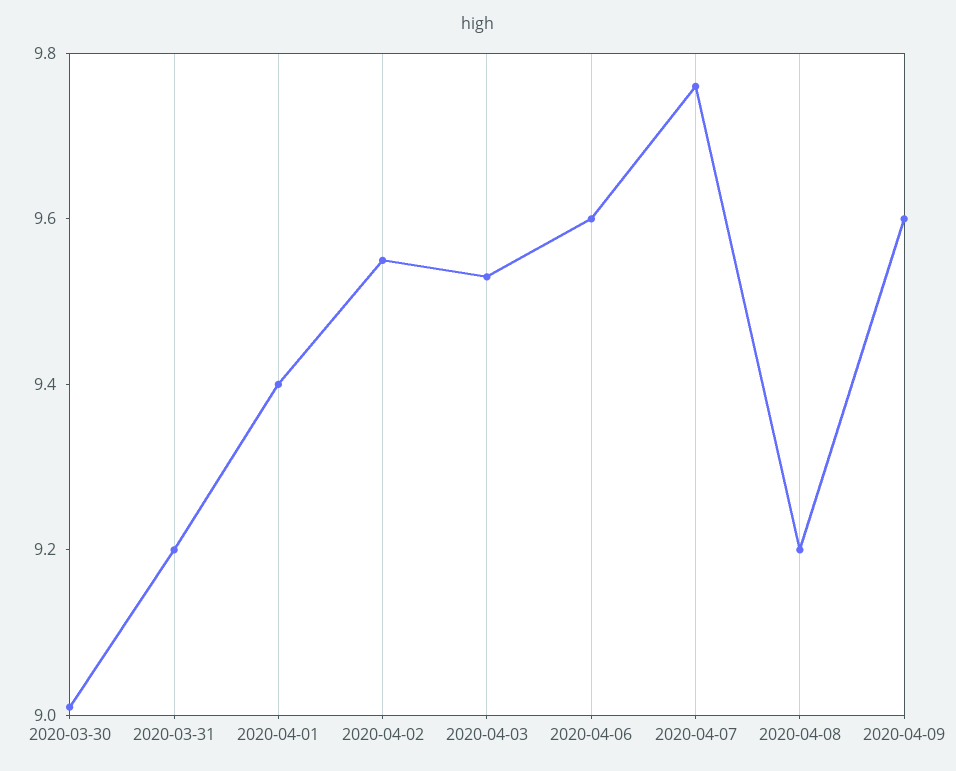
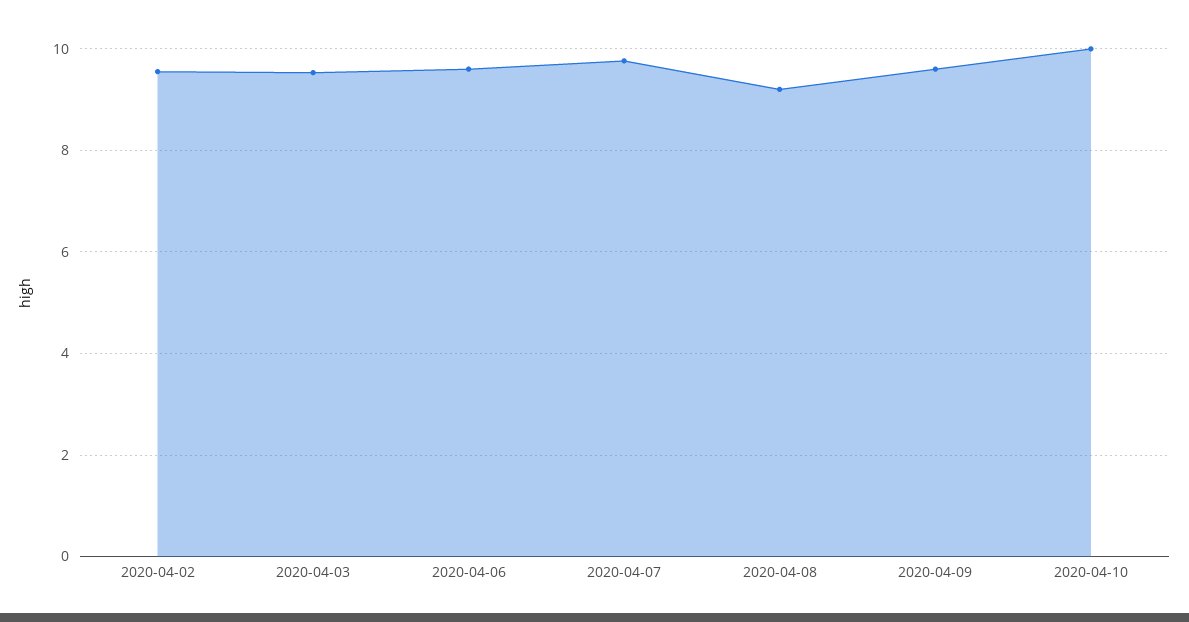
2020-03-30: 9 -> none
2020-03-31: 9.2 -> none
2020-04-01: 9.4 -> none
2020-04-10: none -> 10

